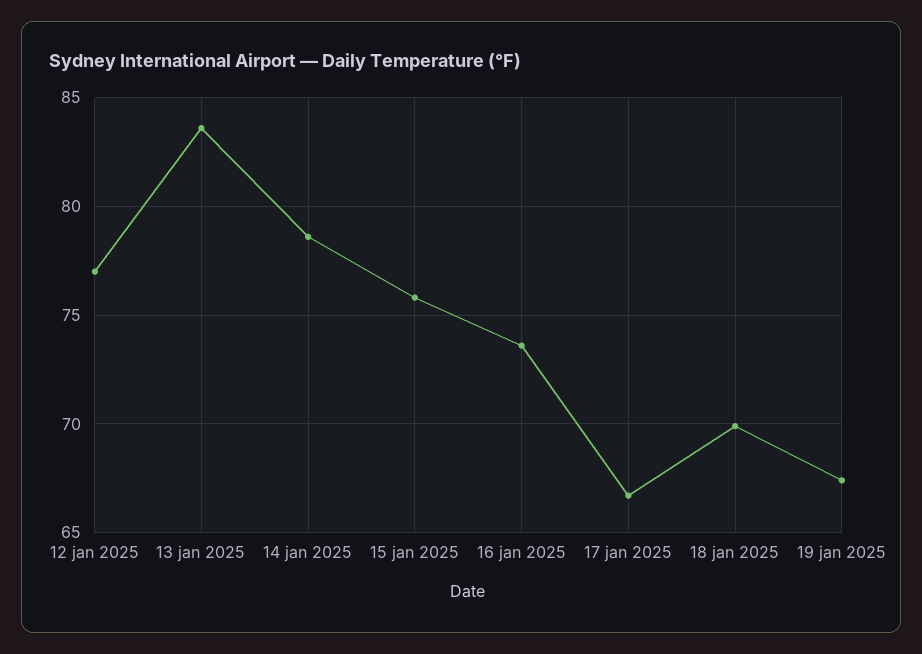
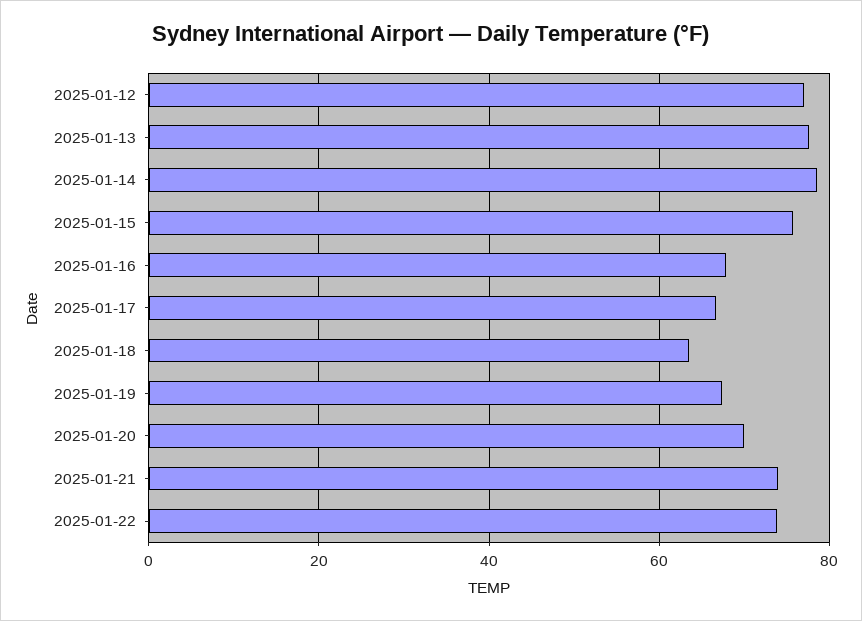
13 jan 2025: 83.5 -> 78
16 jan 2025: 73.5 -> 68
18 jan 2025: 70 -> 64
2025-01-20: none -> 70
2025-01-21: none -> 74
2025-01-22: none -> 74

